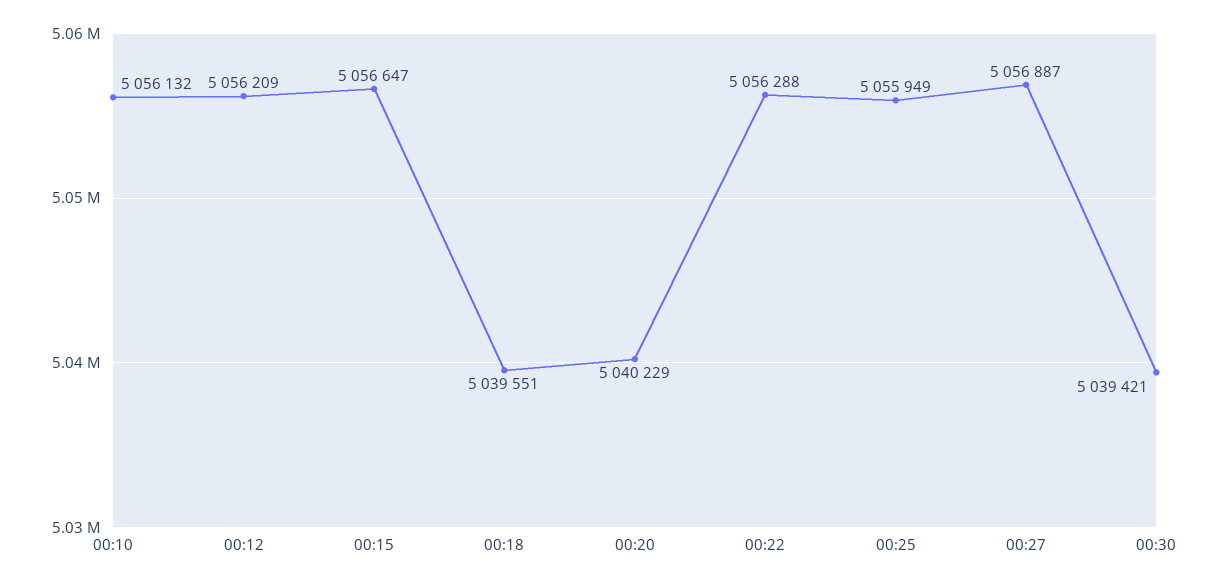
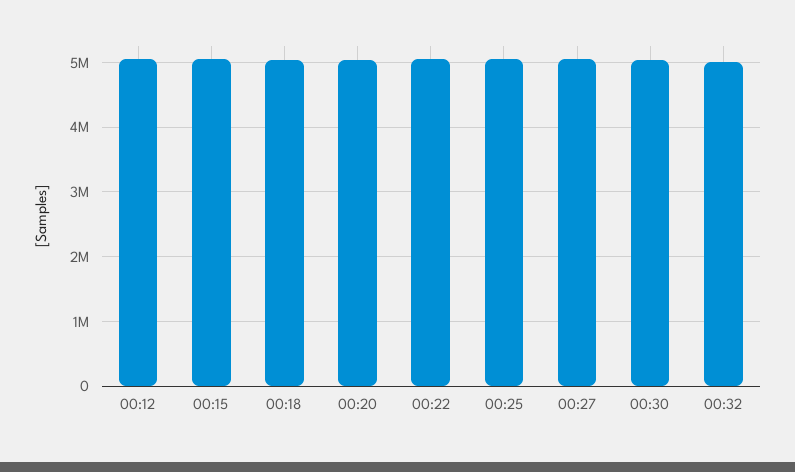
00:10: 5056132 -> none
00:32: none -> 5000000

